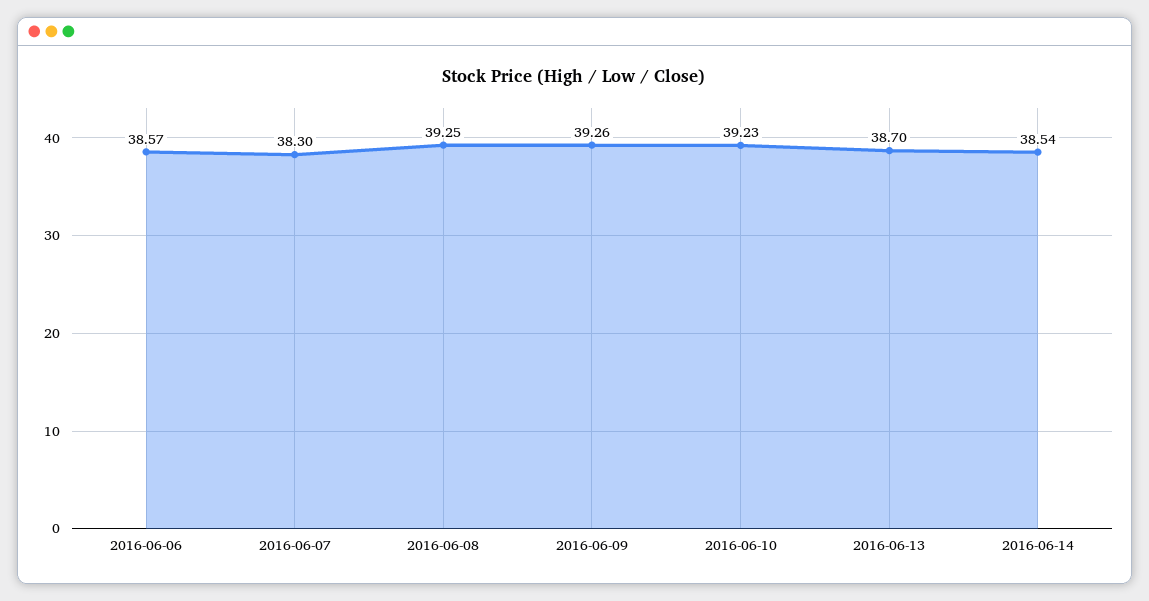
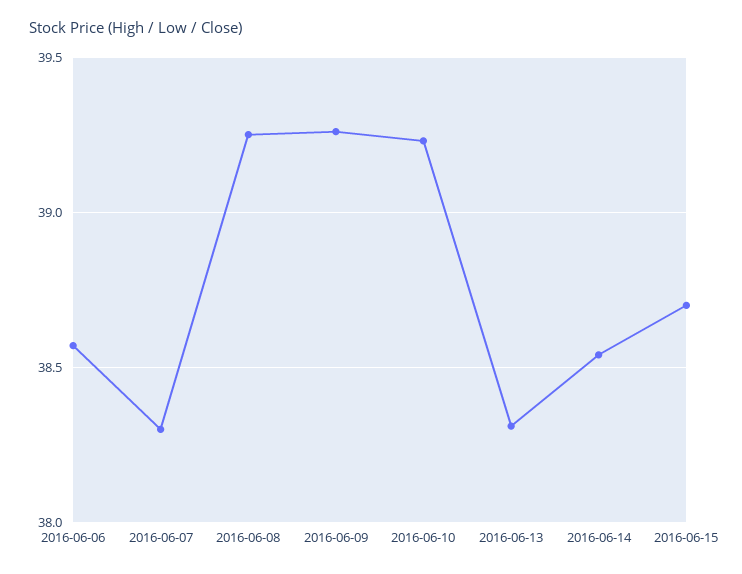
2016-06-13: 38.7 -> 38.3
2016-06-15: none -> 38.7

